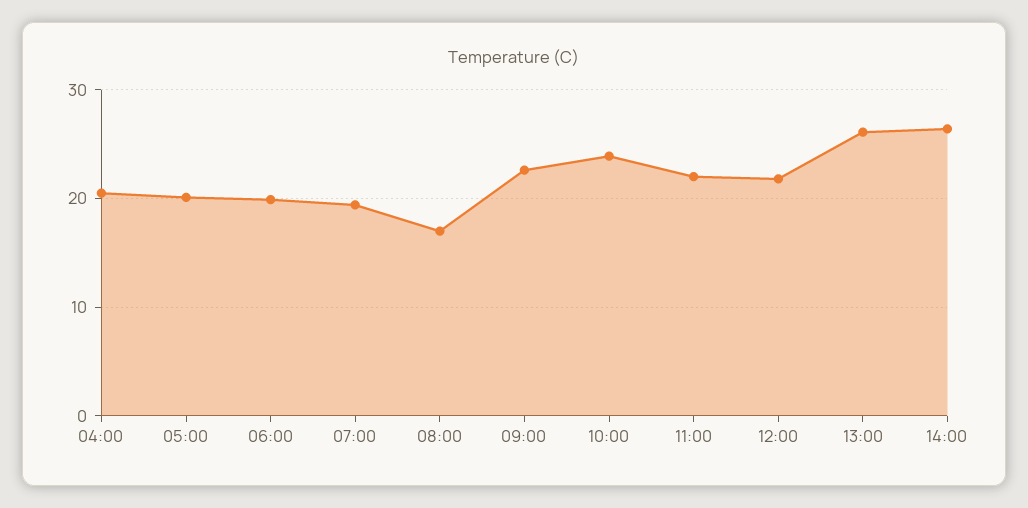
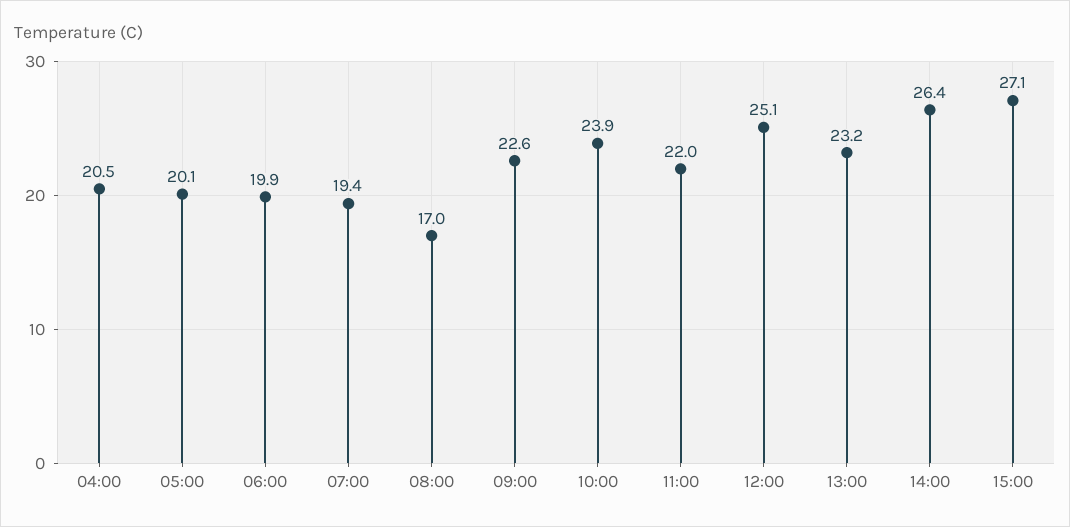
12:00: 22 -> 25.1
13:00: 26 -> 23.2
15:00: none -> 27.1

